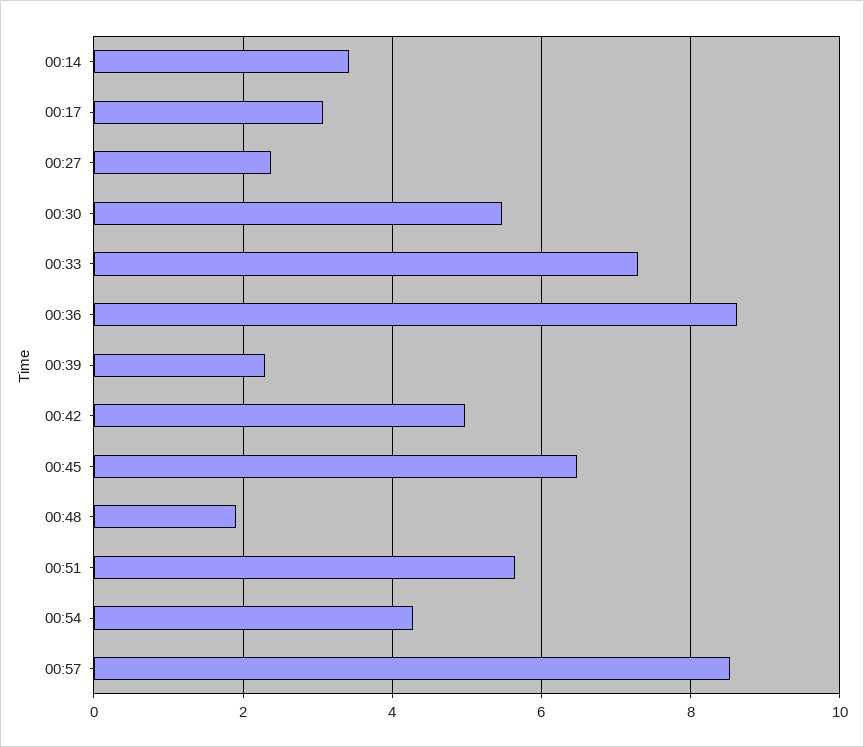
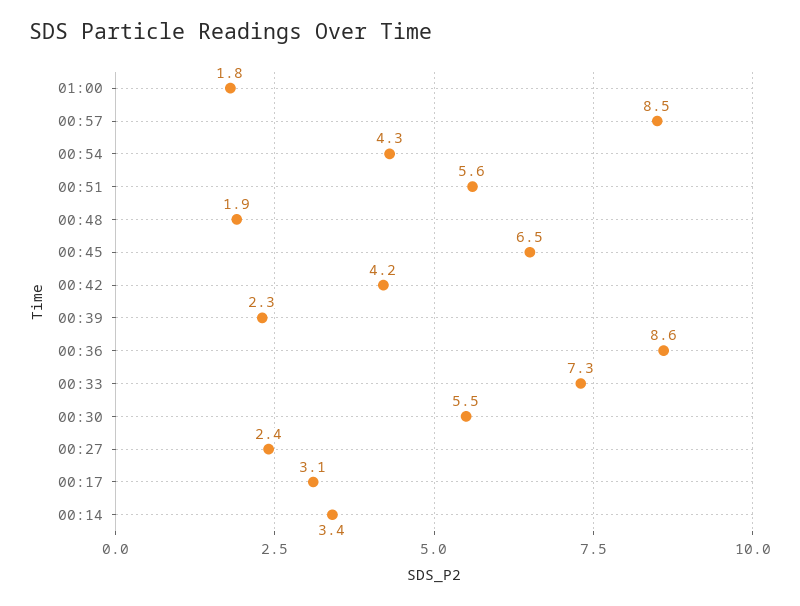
00:42: 5 -> 4.2
01:00: none -> 1.8

